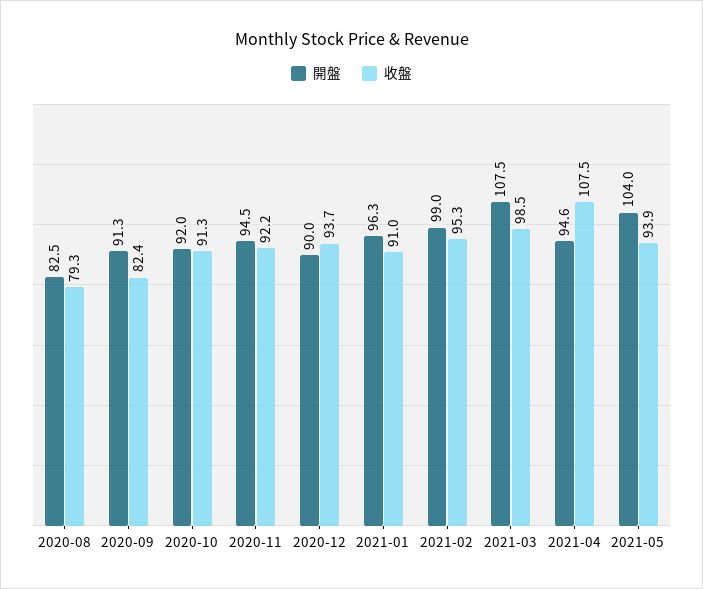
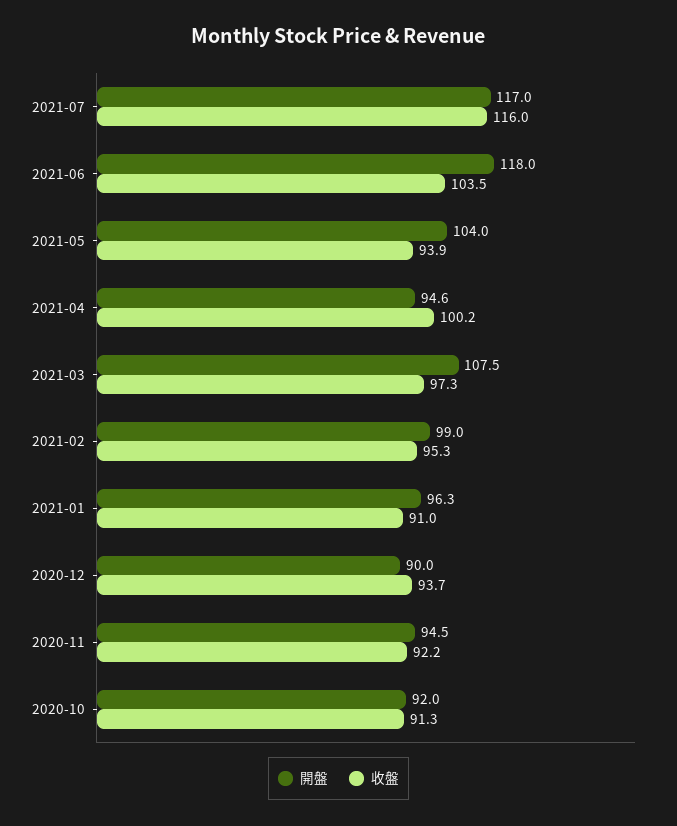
開盤, 2020-08: 82.5 -> none
收盤, 2020-08: 79.3 -> none
開盤, 2020-09: 91.3 -> none
收盤, 2020-09: 82.4 -> none
收盤, 2021-03: 98.5 -> 97.3
收盤, 2021-04: 107.5 -> 100.2
開盤, 2021-07: none -> 117
收盤, 2021-07: none -> 116
開盤, 2021-06: none -> 118
收盤, 2021-06: none -> 103.5

